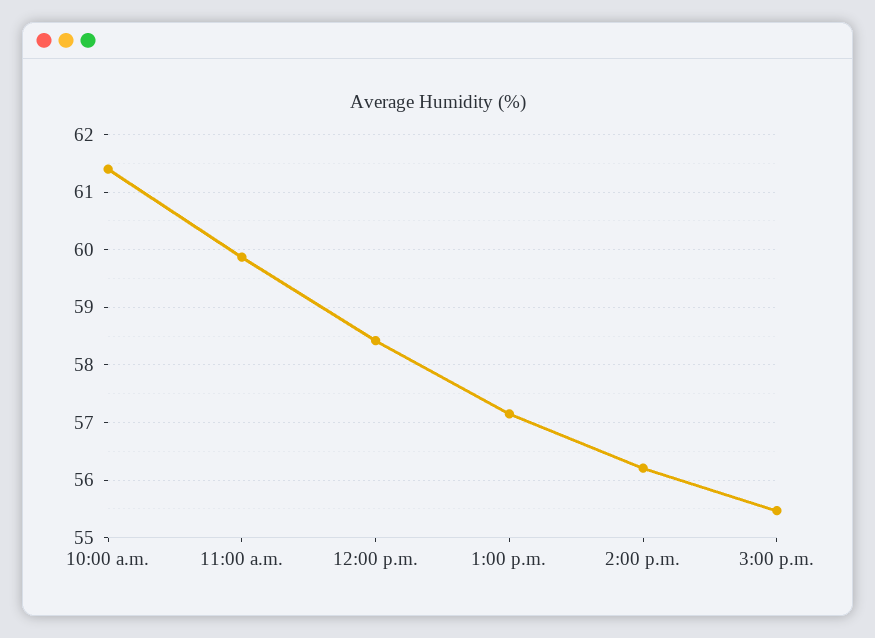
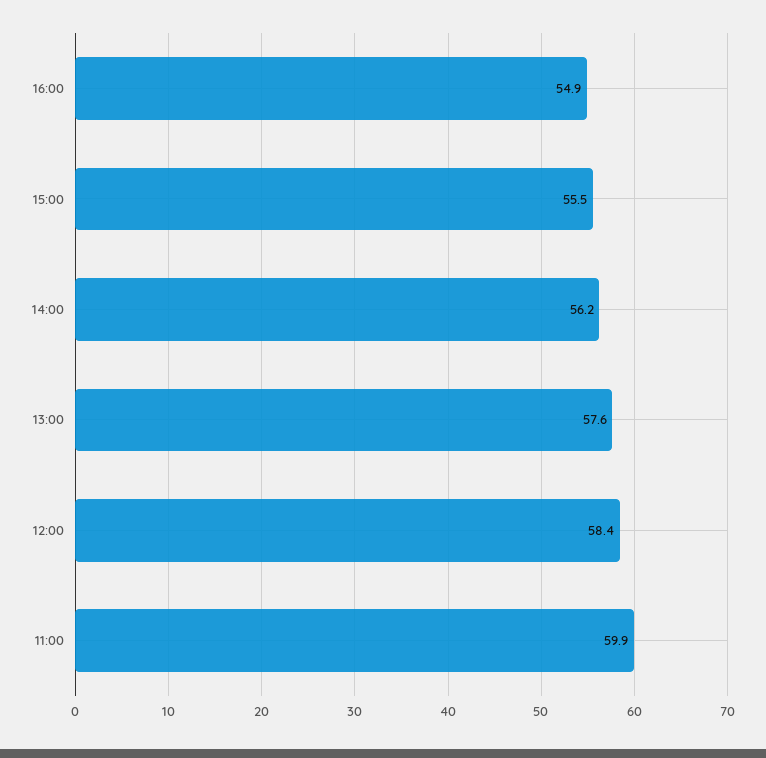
10:00 a.m.: 61.4 -> none
1:00 p.m.: 57.2 -> 57.6
16:00: none -> 54.9

